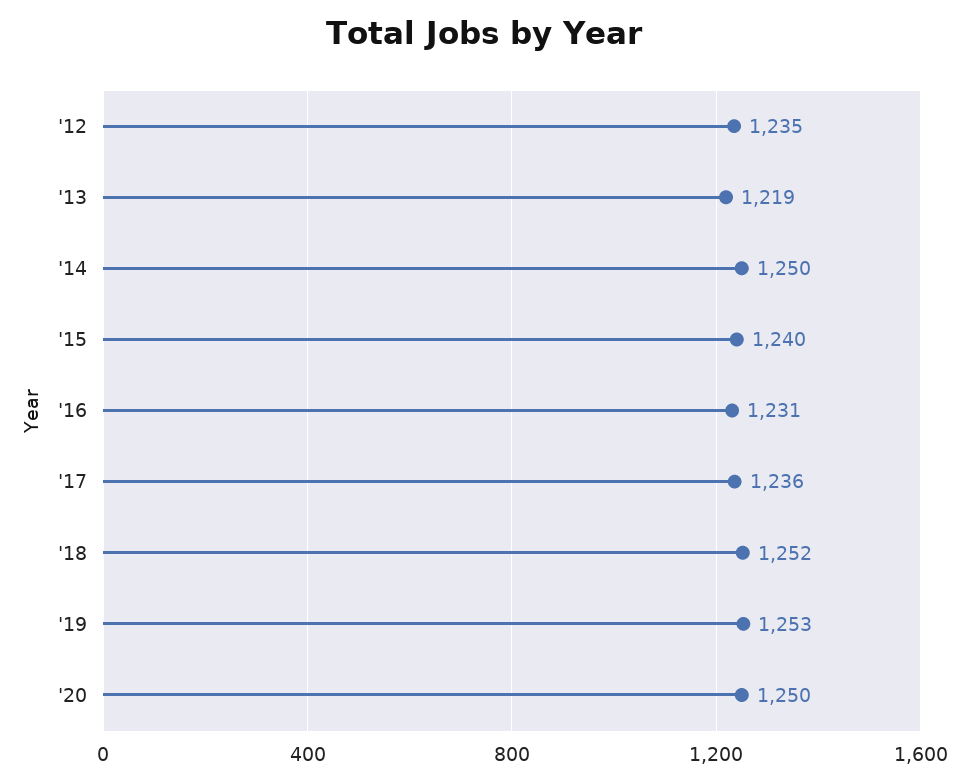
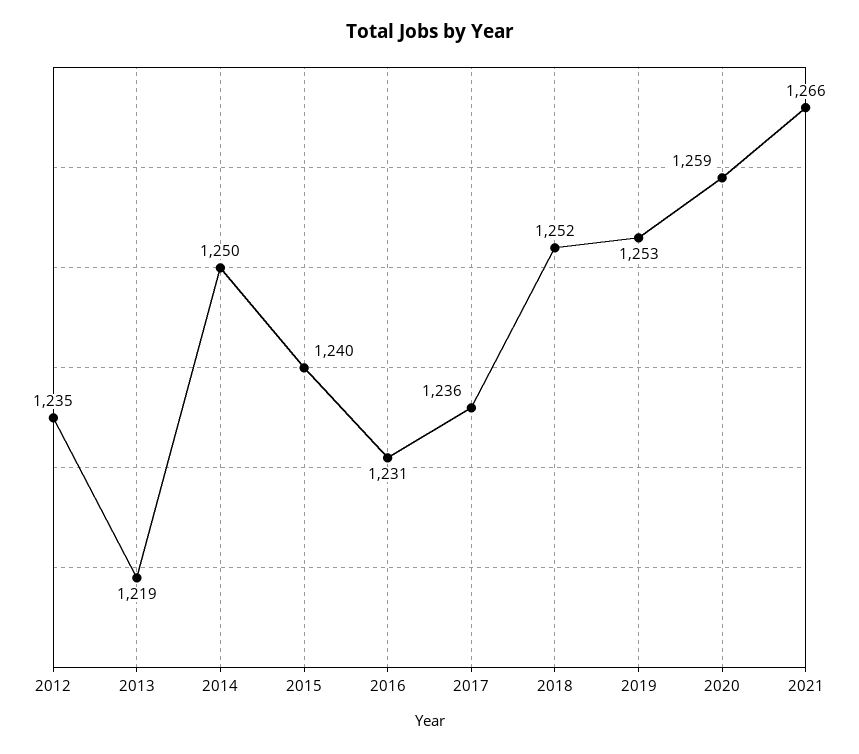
'20: 1250 -> 1259
2021: none -> 1266

